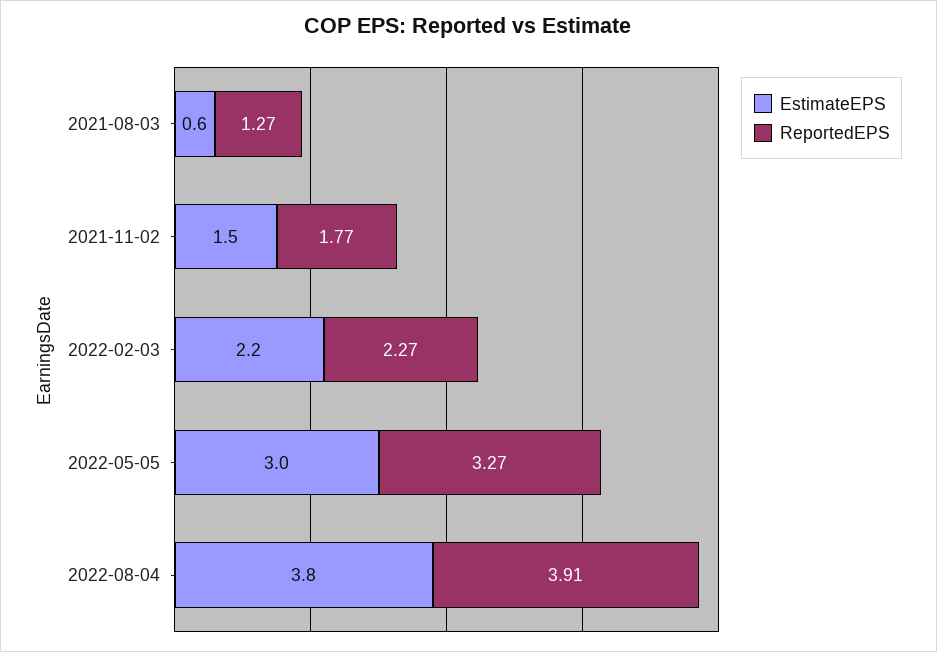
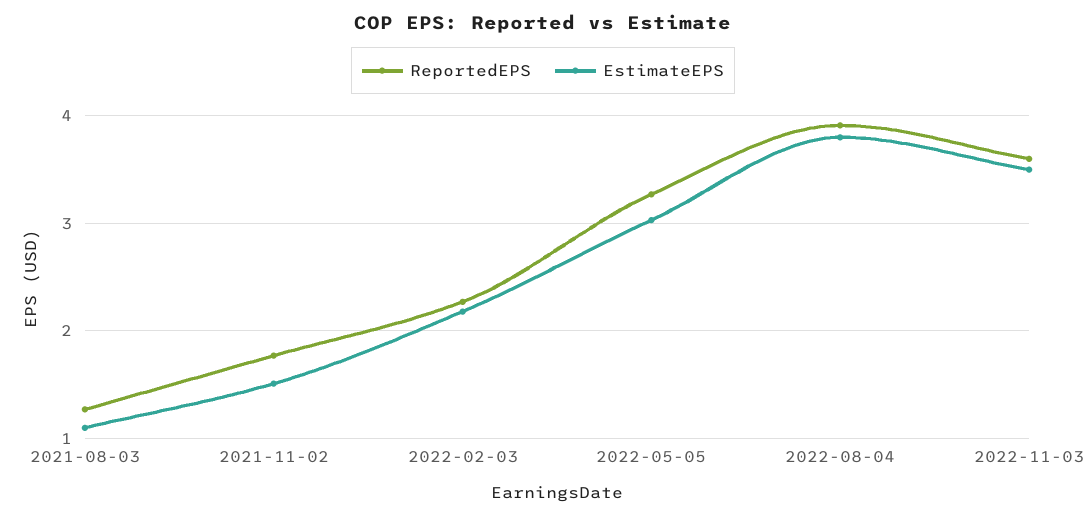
EstimateEPS, 2021-08-03: 0.6 -> 1.1
ReportedEPS, 2022-11-03: none -> 3.6
EstimateEPS, 2022-11-03: none -> 3.5

